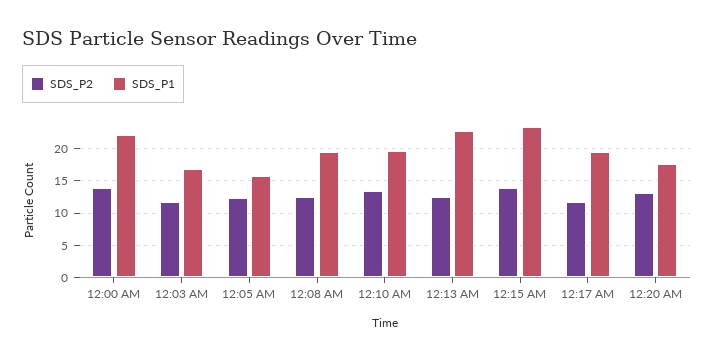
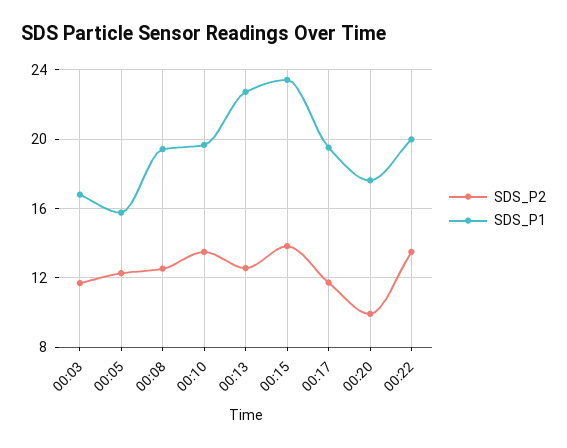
SDS_P2, 12:00 AM: 14 -> none
SDS_P1, 12:00 AM: 22 -> none
SDS_P2, 12:20 AM: 13 -> 10
SDS_P2, 00:22: none -> 13.5
SDS_P1, 00:22: none -> 20

